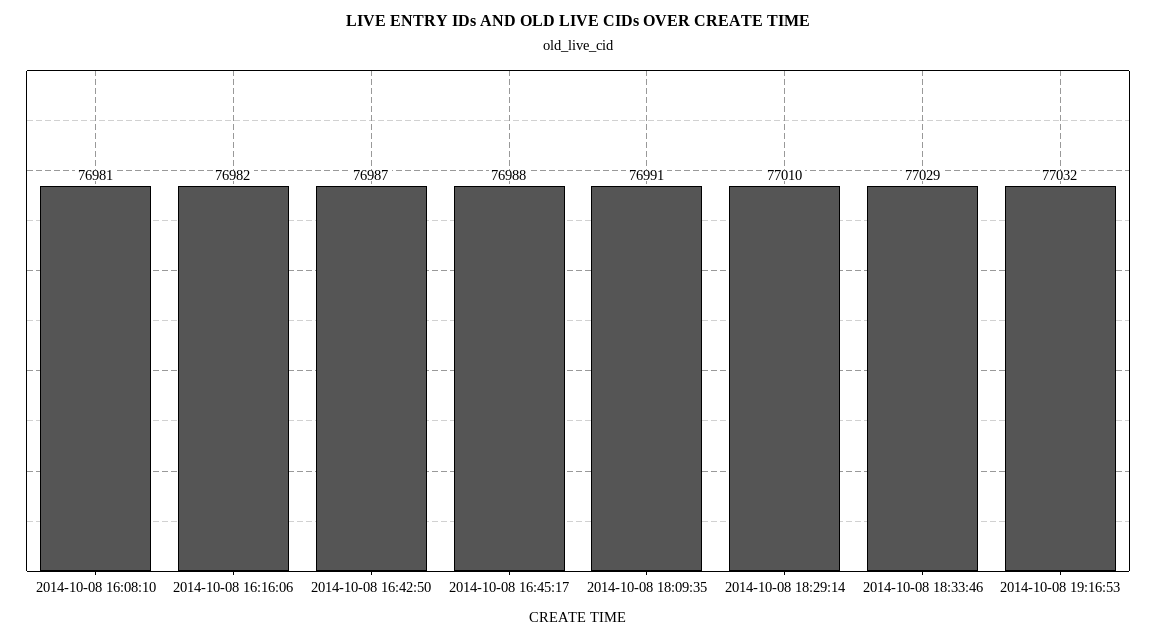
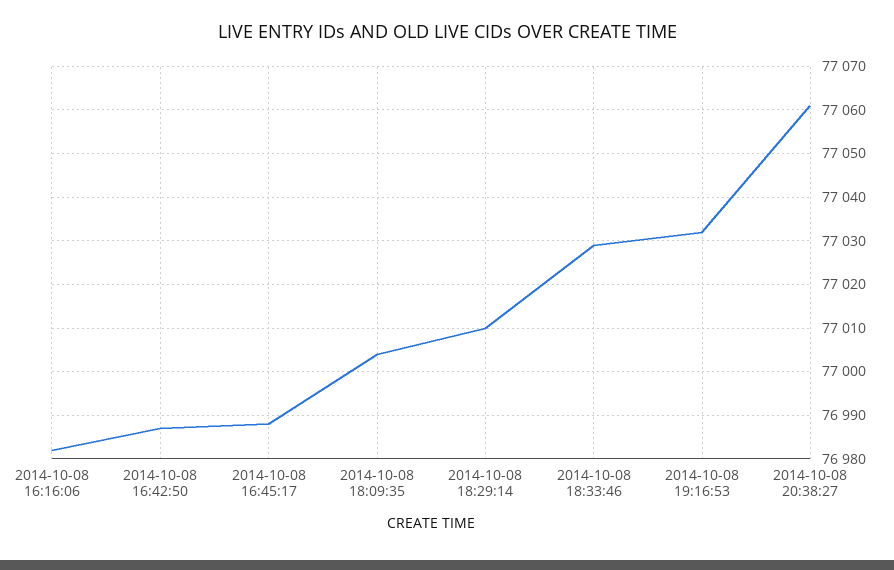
2014-10-08 16:08:10: 76981 -> none
2014-10-08 18:09:35: 76991 -> 77005
2014-10-08 20:38:27: none -> 77060

